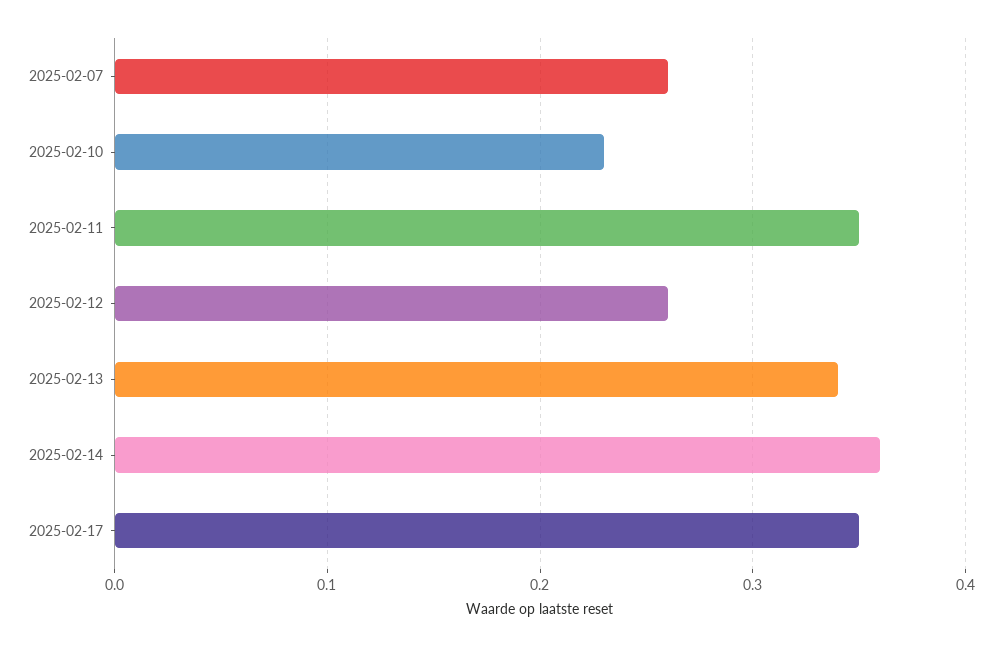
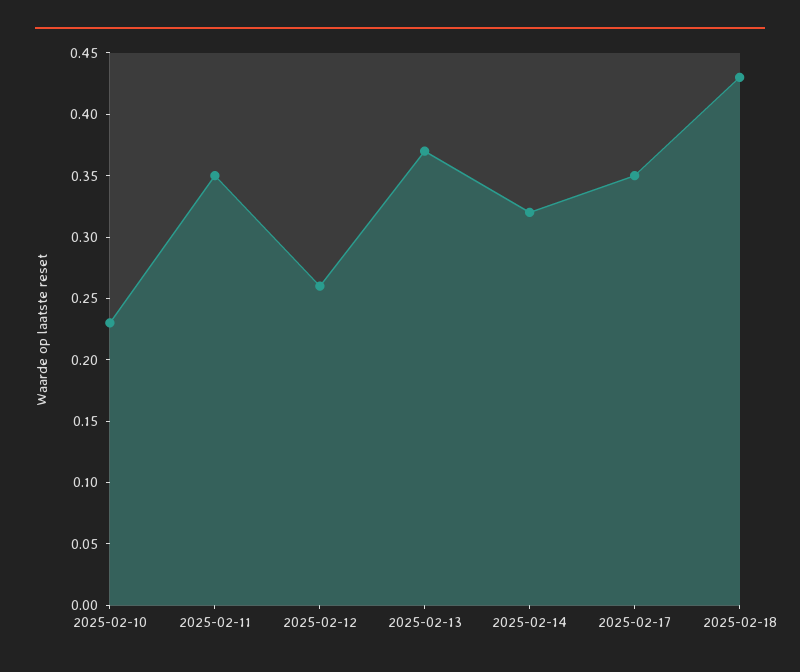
2025-02-07: 0.26 -> none
2025-02-13: 0.34 -> 0.37
2025-02-14: 0.36 -> 0.32
2025-02-18: none -> 0.43

